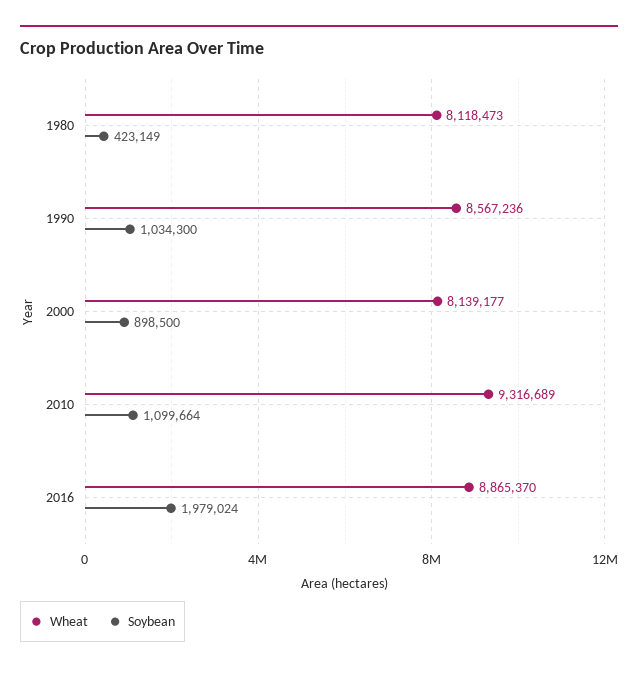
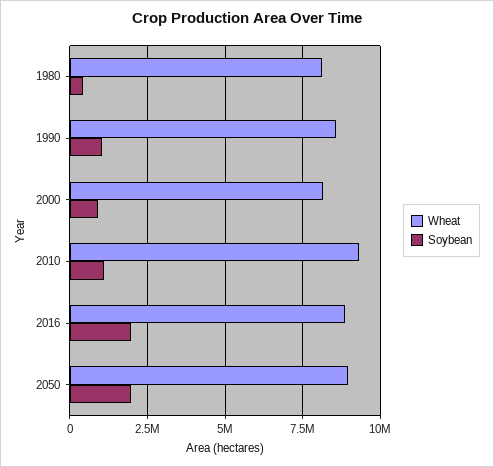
Wheat, 2050: none -> 9000000
Soybean, 2050: none -> 2000000

